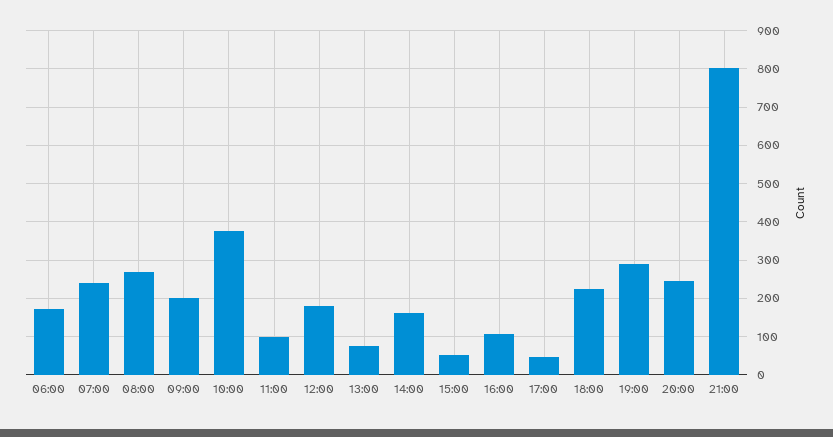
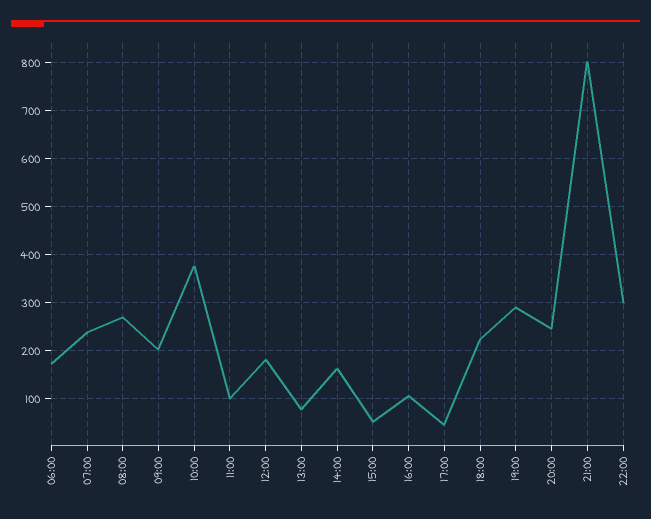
22:00: none -> 300

